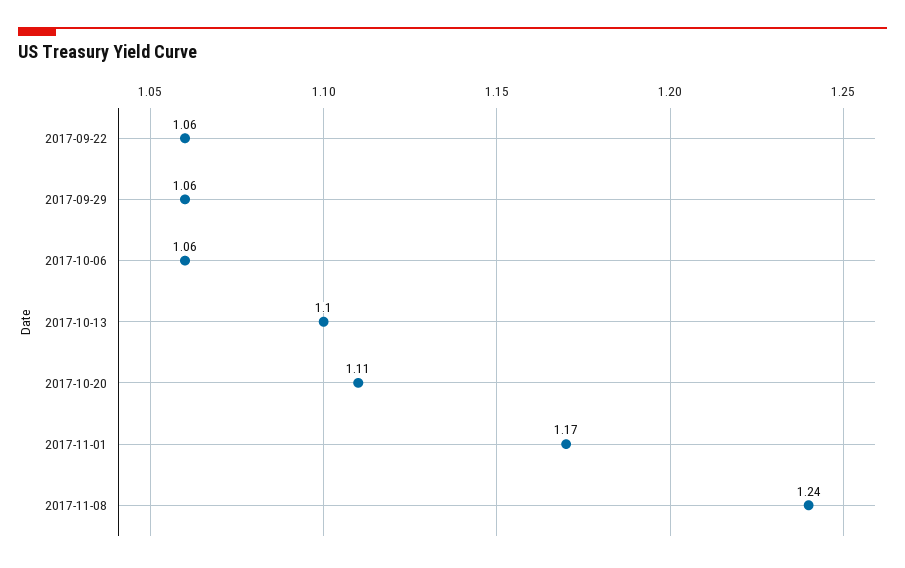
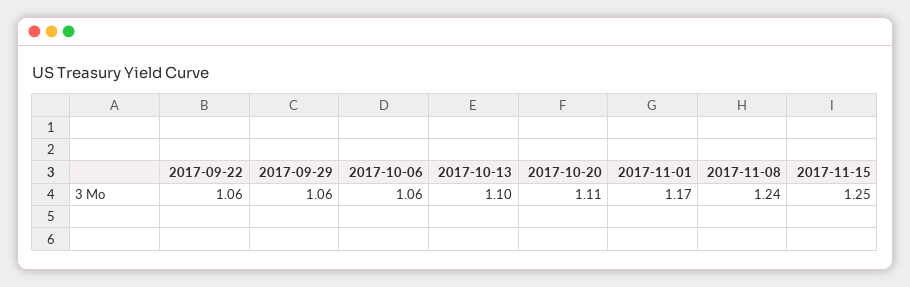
2017-11-15: none -> 1.25

